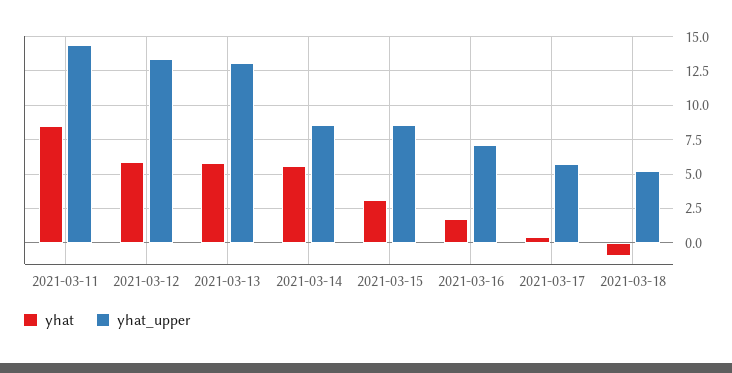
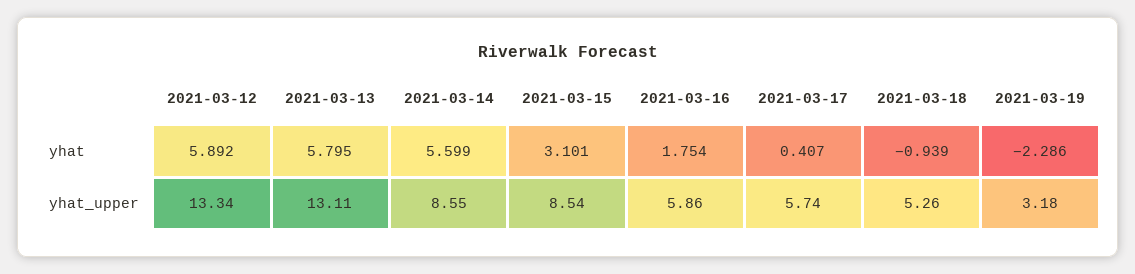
yhat, 2021-03-11: 8.5 -> none
yhat_upper, 2021-03-11: 14.5 -> none
yhat_upper, 2021-03-16: 7 -> 5.86
yhat, 2021-03-19: none -> -2.286
yhat_upper, 2021-03-19: none -> 3.18

